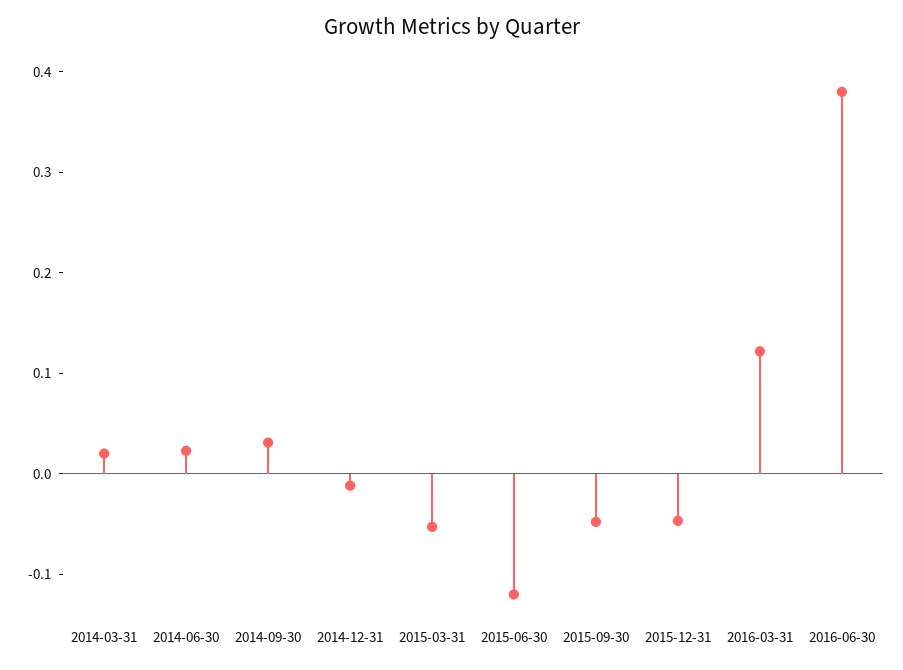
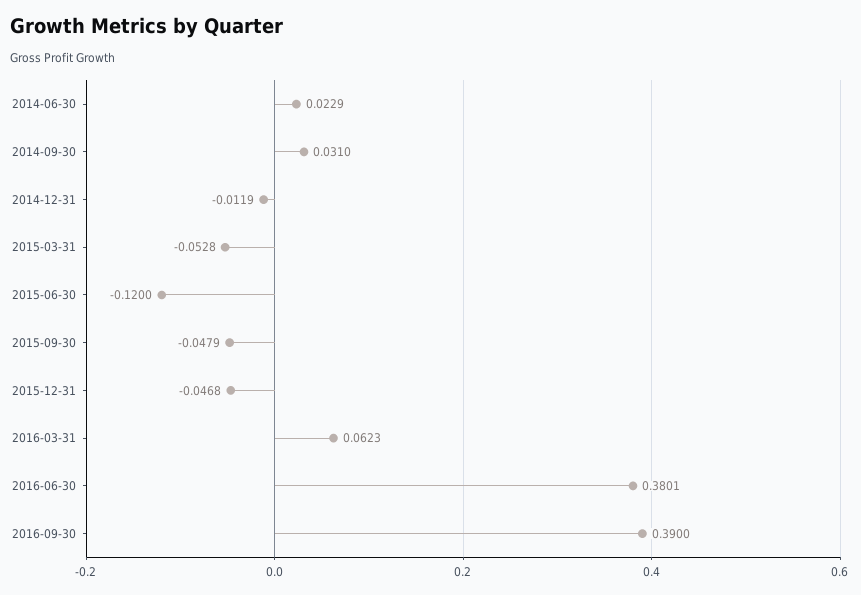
2014-03-31: 0.02 -> none
2016-03-31: 0.12 -> 0.0623
2016-09-30: none -> 0.39

